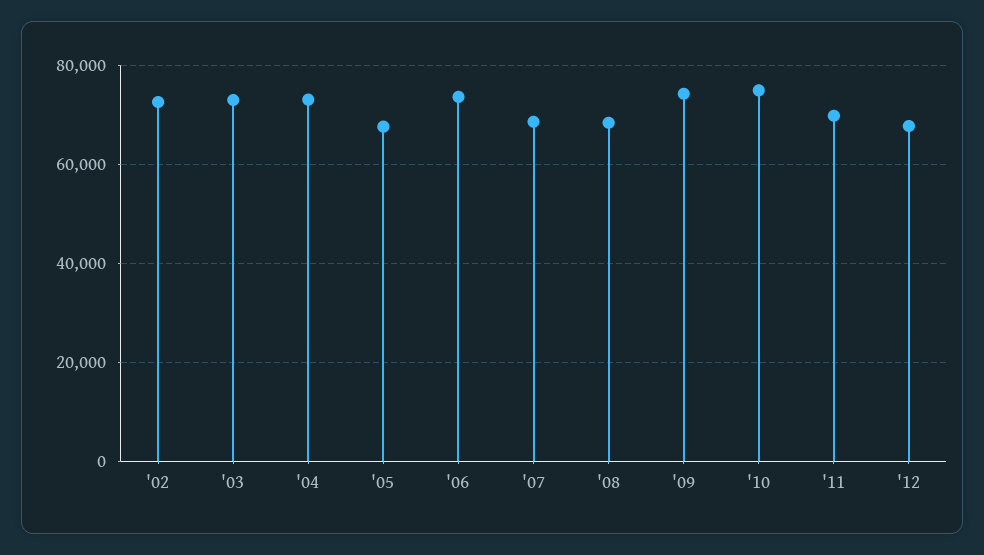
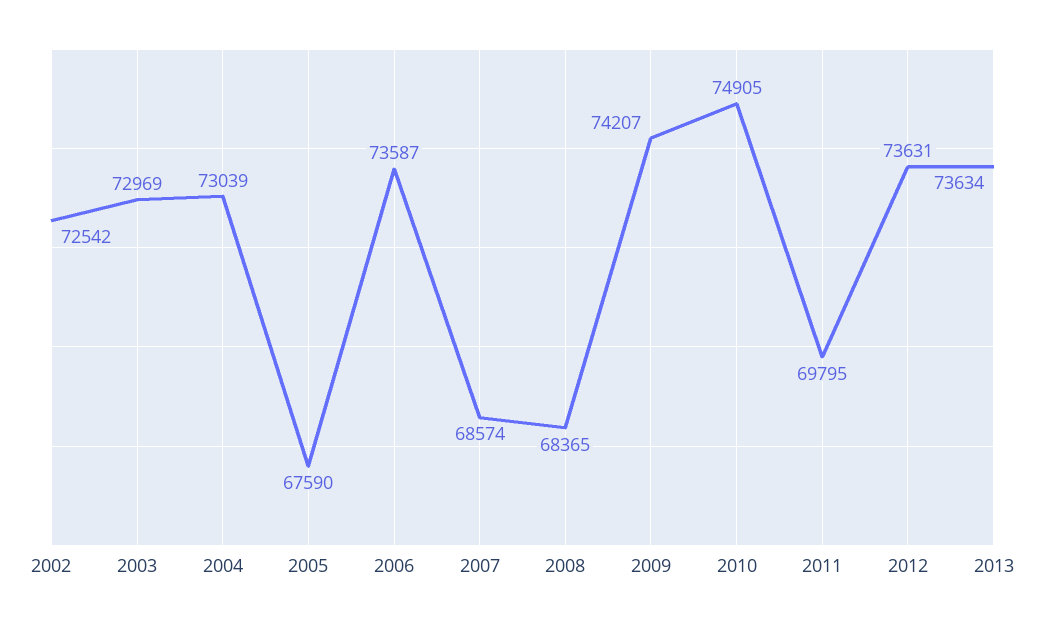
'12: 68000 -> 73631
2013: none -> 73634

